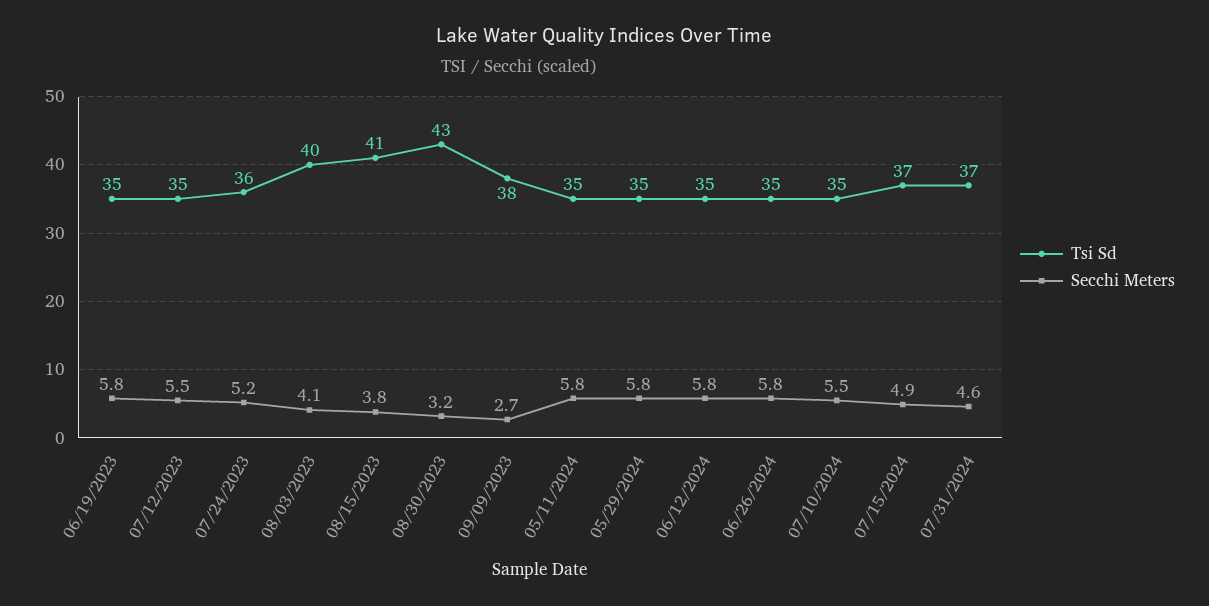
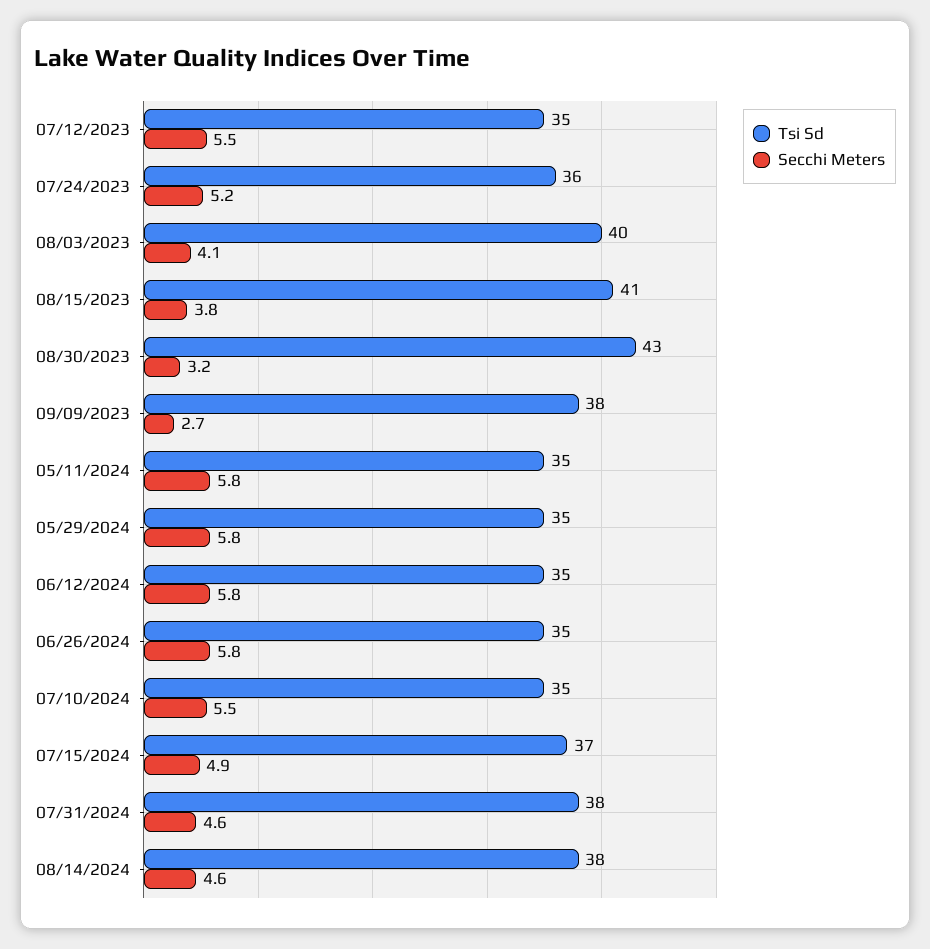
Tsi Sd, 06/19/2023: 35 -> none
Secchi Meters, 06/19/2023: 5.8 -> none
Tsi Sd, 07/31/2024: 37 -> 38
Tsi Sd, 08/14/2024: none -> 38
Secchi Meters, 08/14/2024: none -> 4.6

